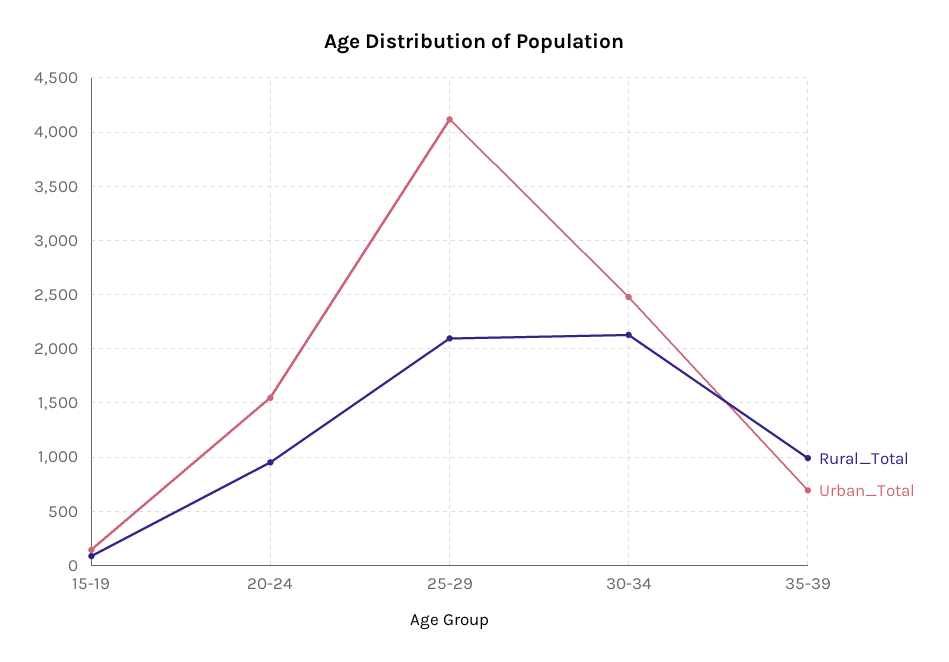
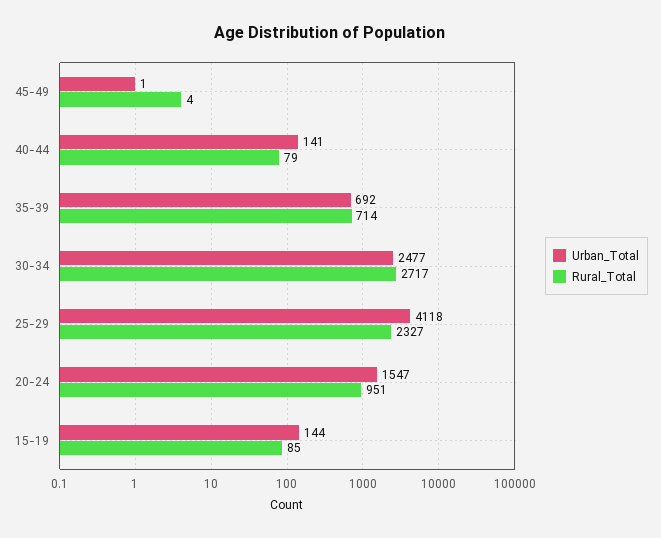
Rural_Total, 25-29: 2100 -> 2327
Rural_Total, 30-34: 2100 -> 2717
Rural_Total, 35-39: 1000 -> 714
Urban_Total, 45-49: none -> 1
Rural_Total, 45-49: none -> 4
Urban_Total, 40-44: none -> 141
Rural_Total, 40-44: none -> 79

